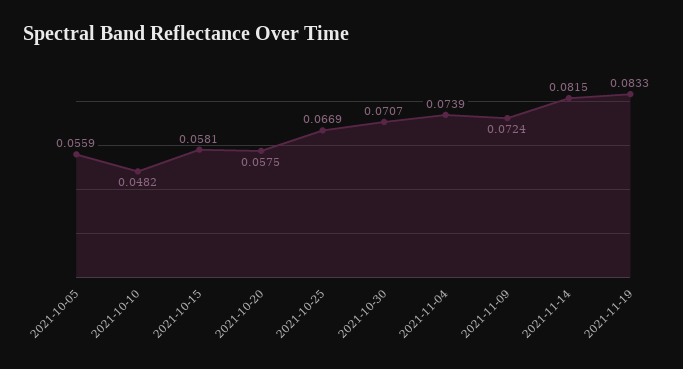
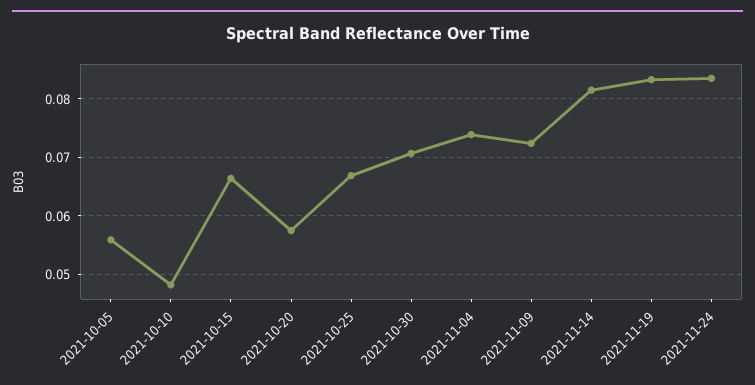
2021-10-15: 0.0581 -> 0.066
2021-11-24: none -> 0.084

